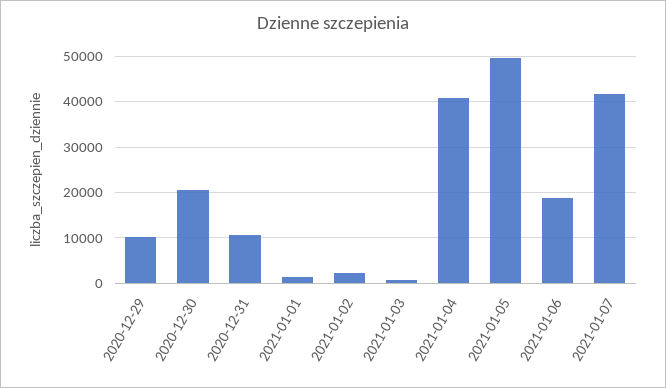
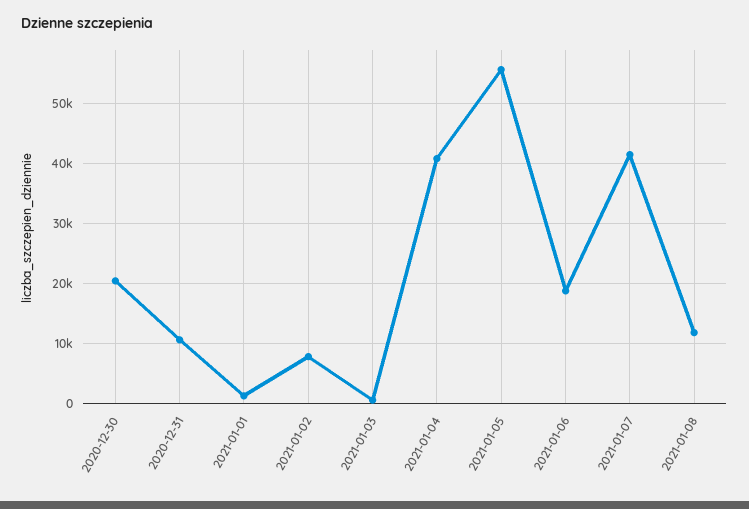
2020-12-29: 10000 -> none
2021-01-02: 2000 -> 8000
2021-01-05: 50000 -> 56000
2021-01-08: none -> 12000

